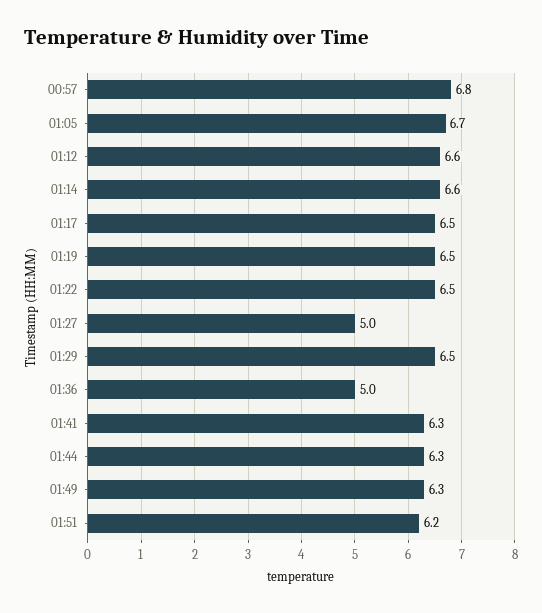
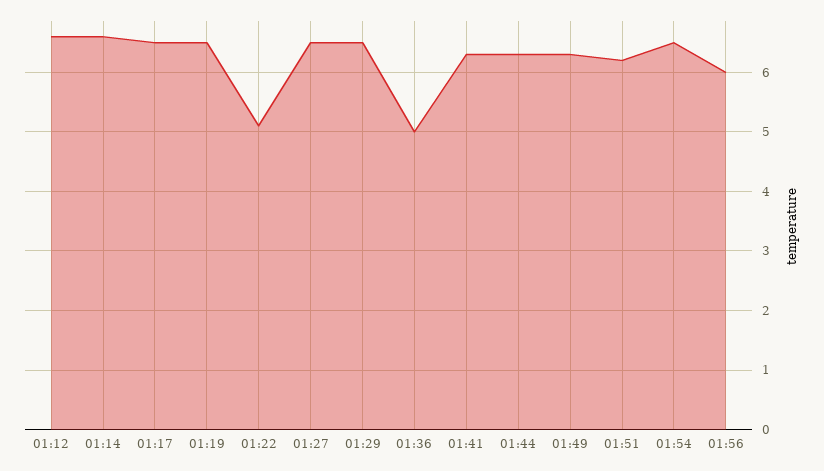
00:57: 6.8 -> none
01:05: 6.7 -> none
01:22: 6.5 -> 5
01:27: 5 -> 6.5
01:54: none -> 6.5
01:56: none -> 6

